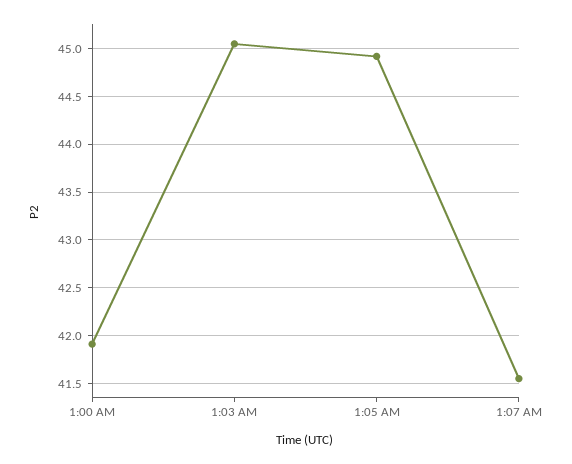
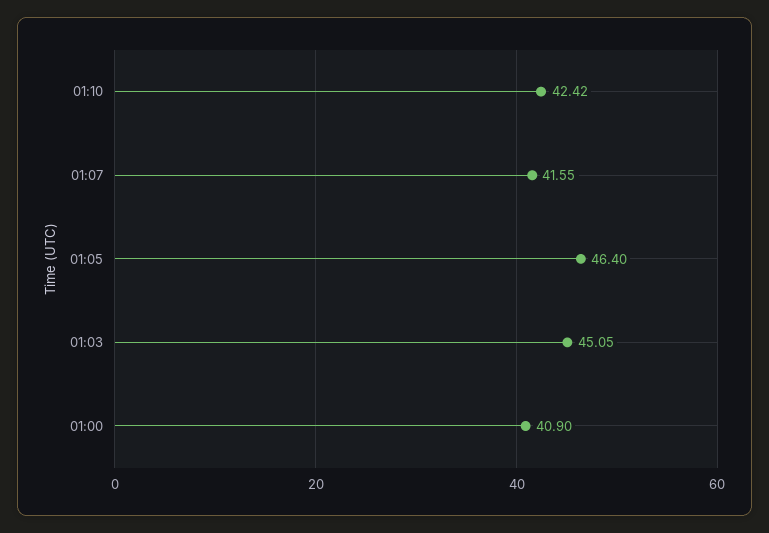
1:00 AM: 41.9 -> 40.9
1:05 AM: 44.9 -> 46.4
01:10: none -> 42.42

